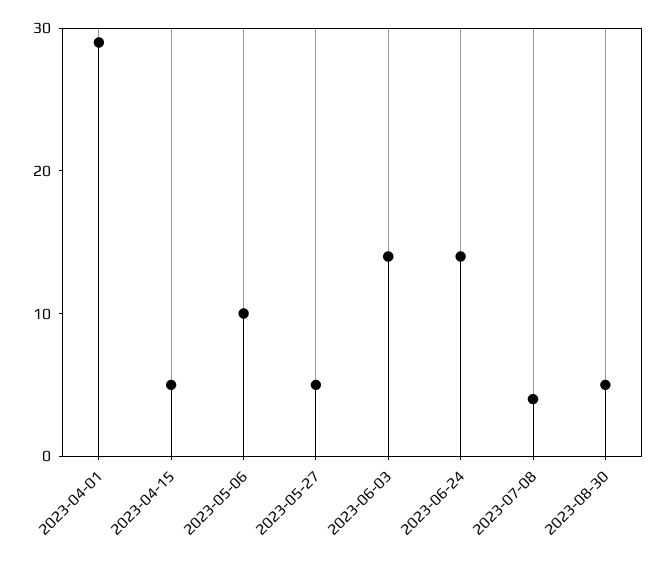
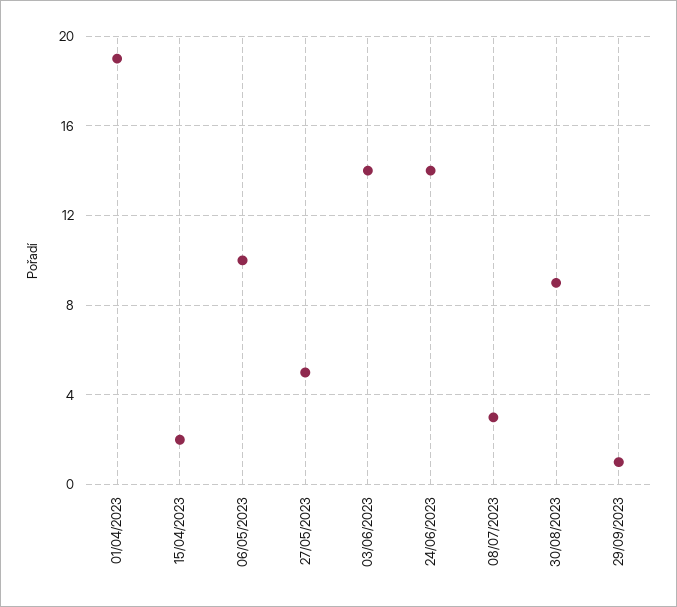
2023-04-01: 29 -> 19
2023-04-15: 5 -> 2
2023-07-08: 4 -> 3
2023-08-30: 5 -> 9
29/09/2023: none -> 1

